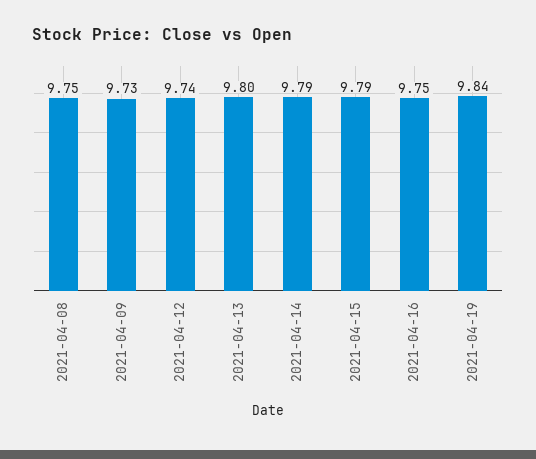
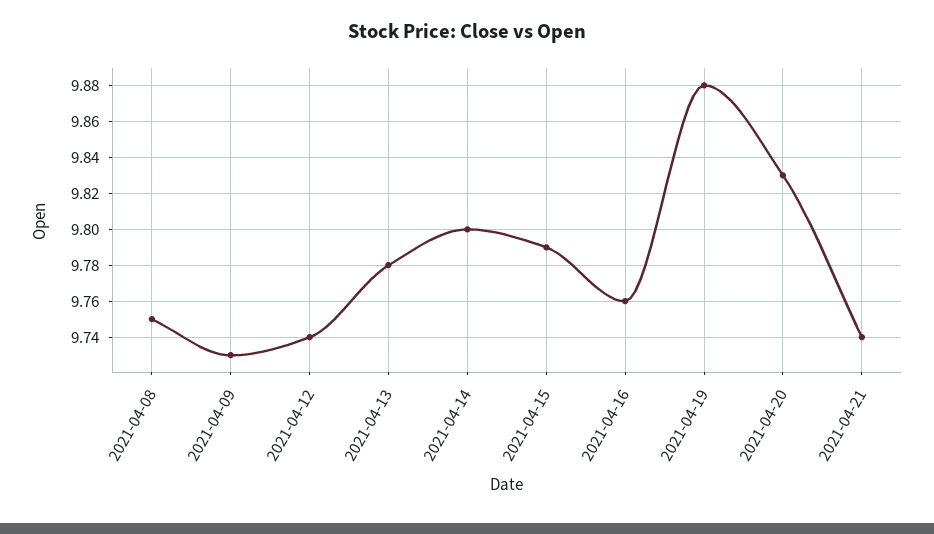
2021-04-13: 9.8 -> 9.78
2021-04-14: 9.79 -> 9.8
2021-04-16: 9.75 -> 9.76
2021-04-19: 9.84 -> 9.88
2021-04-20: none -> 9.83
2021-04-21: none -> 9.74

